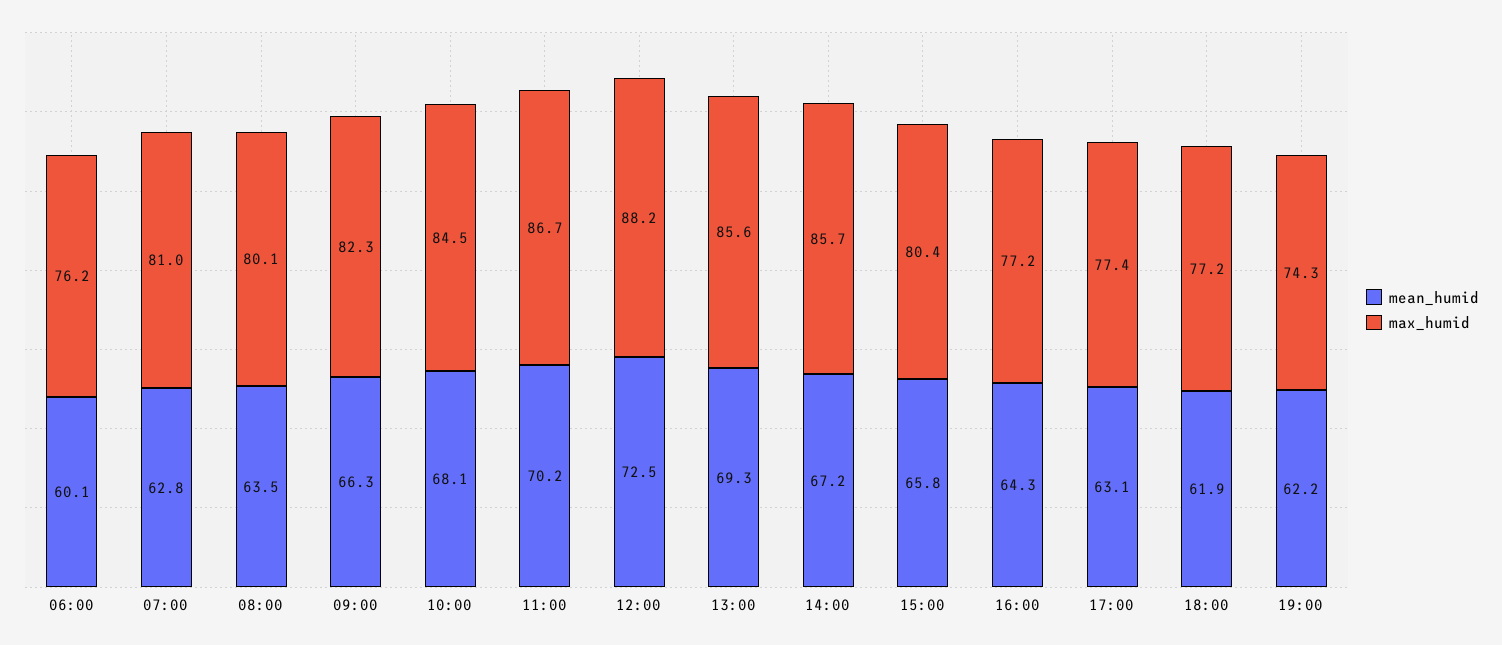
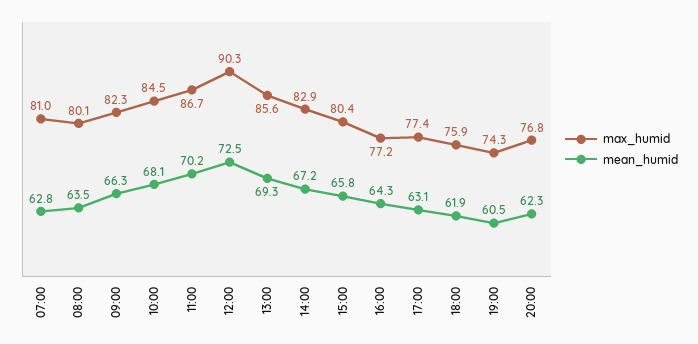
mean_humid, 06:00: 60.1 -> none
max_humid, 06:00: 76.2 -> none
max_humid, 12:00: 88.2 -> 90.3
max_humid, 14:00: 85.7 -> 82.9
max_humid, 18:00: 77.2 -> 75.9
mean_humid, 19:00: 62.2 -> 60.5
max_humid, 20:00: none -> 76.8
mean_humid, 20:00: none -> 62.3

